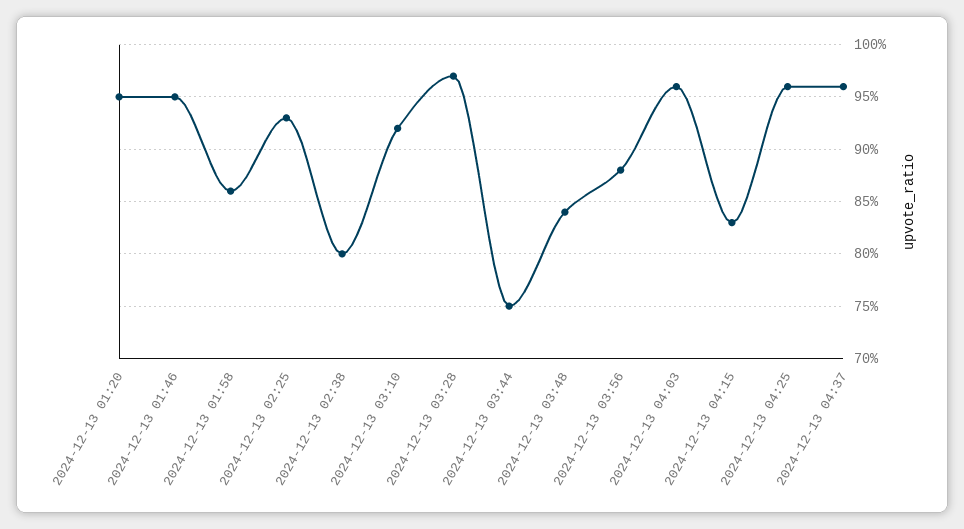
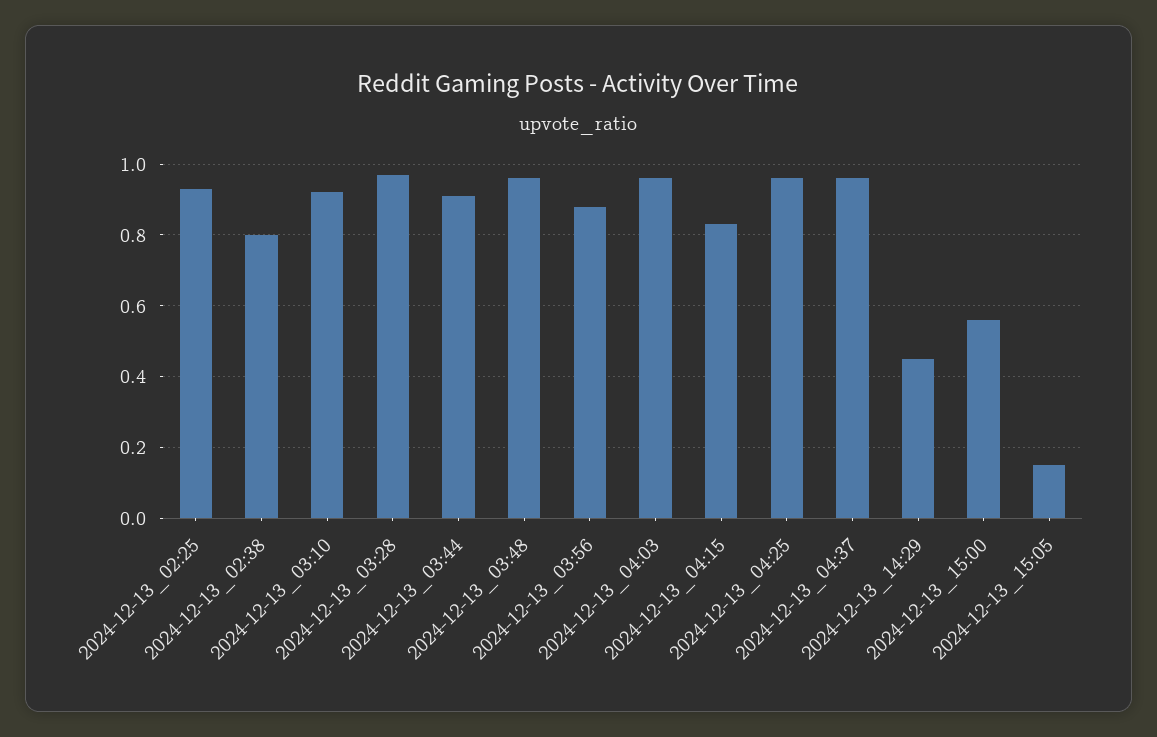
2024-12-13 01:20: 0.95 -> none
2024-12-13 01:46: 0.95 -> none
2024-12-13 01:58: 0.86 -> none
2024-12-13 03:44: 0.75 -> 0.9
2024-12-13 03:48: 0.84 -> 0.95
2024-12-13_14:29: none -> 0.45
2024-12-13_15:00: none -> 0.55
2024-12-13_15:05: none -> 0.15

